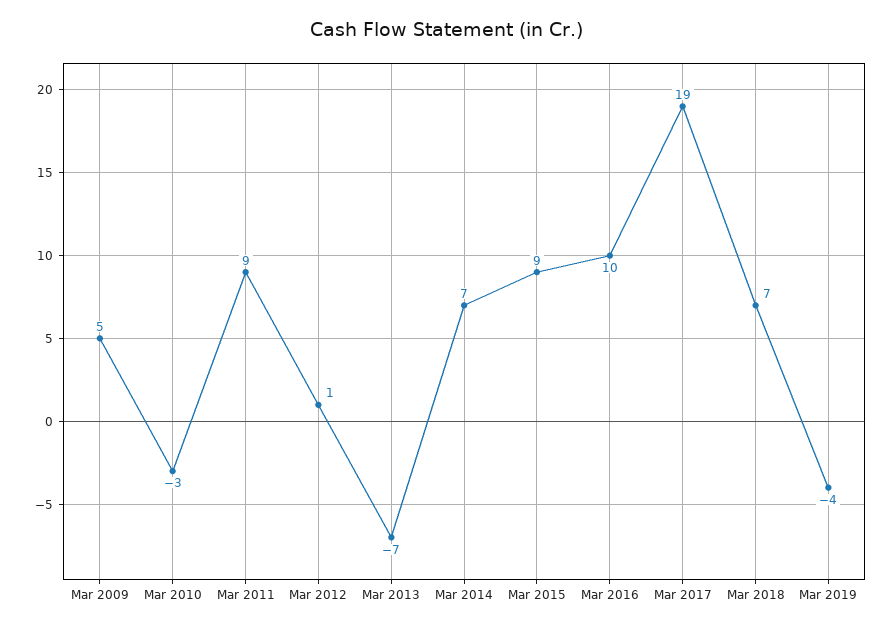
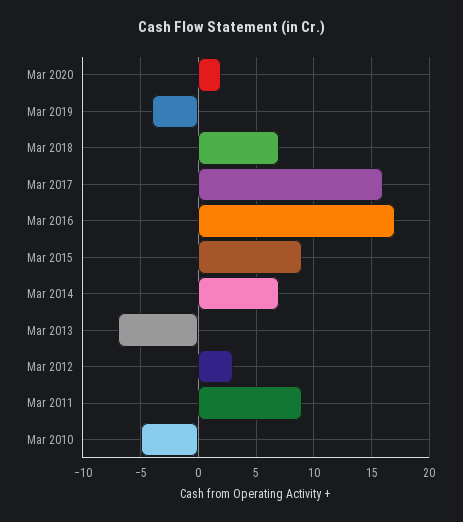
Mar 2009: 5 -> none
Mar 2010: -3 -> -5
Mar 2012: 1 -> 3
Mar 2016: 10 -> 17
Mar 2017: 19 -> 16
Mar 2020: none -> 2

